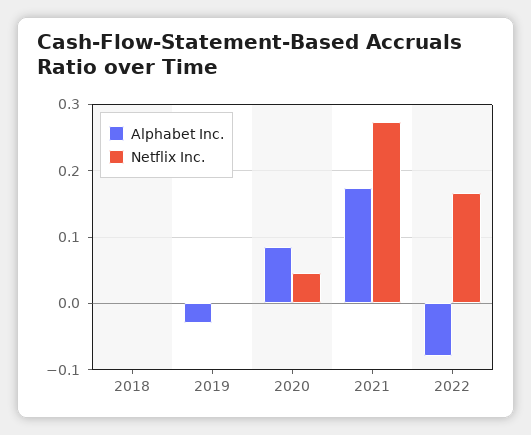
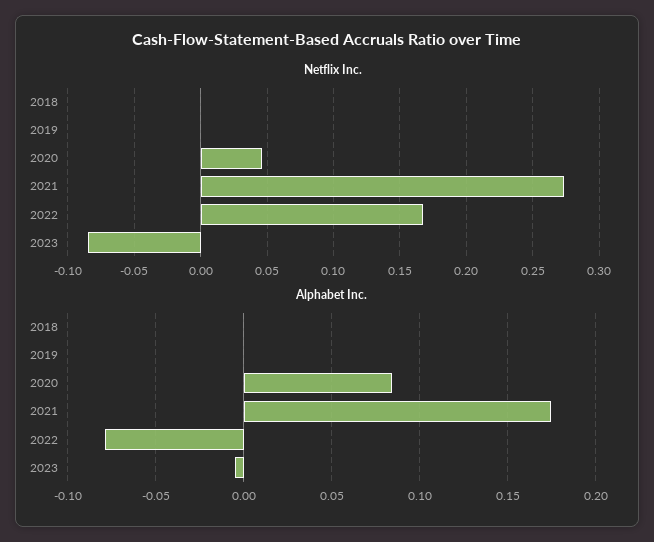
Alphabet Inc., 2019: -0.03 -> 0
Netflix Inc., 2023: none -> -0.085
Alphabet Inc., 2023: none -> -0.005

